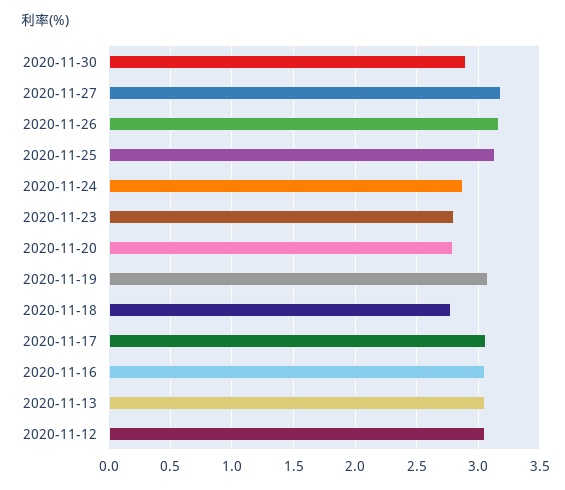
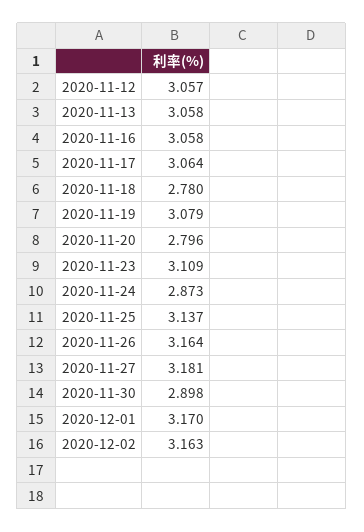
2020-11-23: 2.8 -> 3.109
2020-12-01: none -> 3.17
2020-12-02: none -> 3.163

